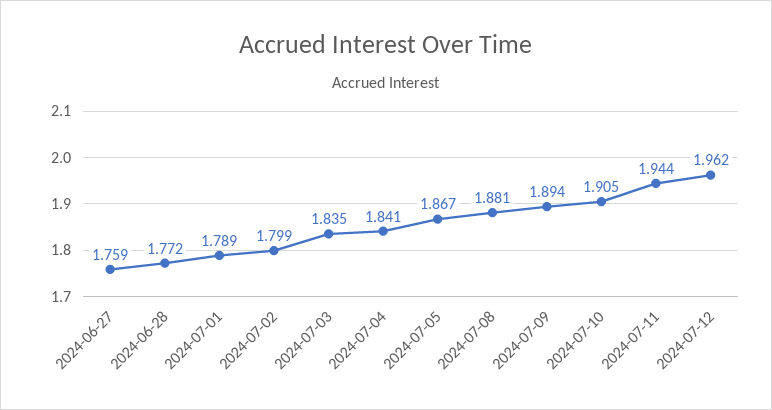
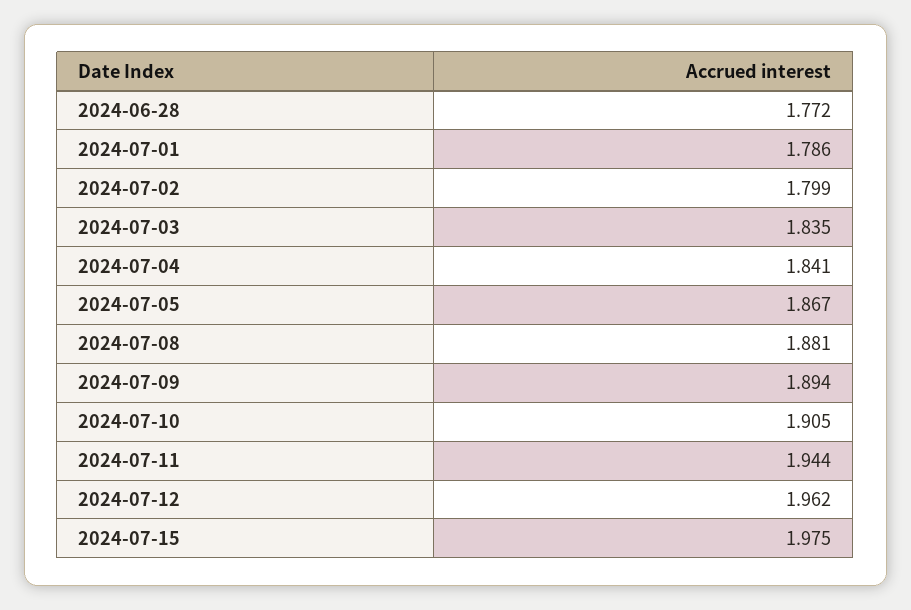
2024-06-27: 1.759 -> none
2024-07-01: 1.789 -> 1.786
2024-07-15: none -> 1.975

